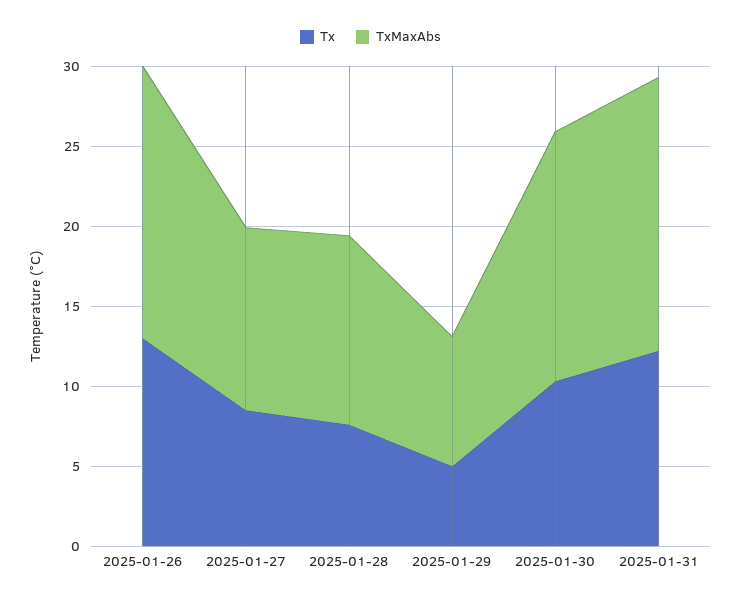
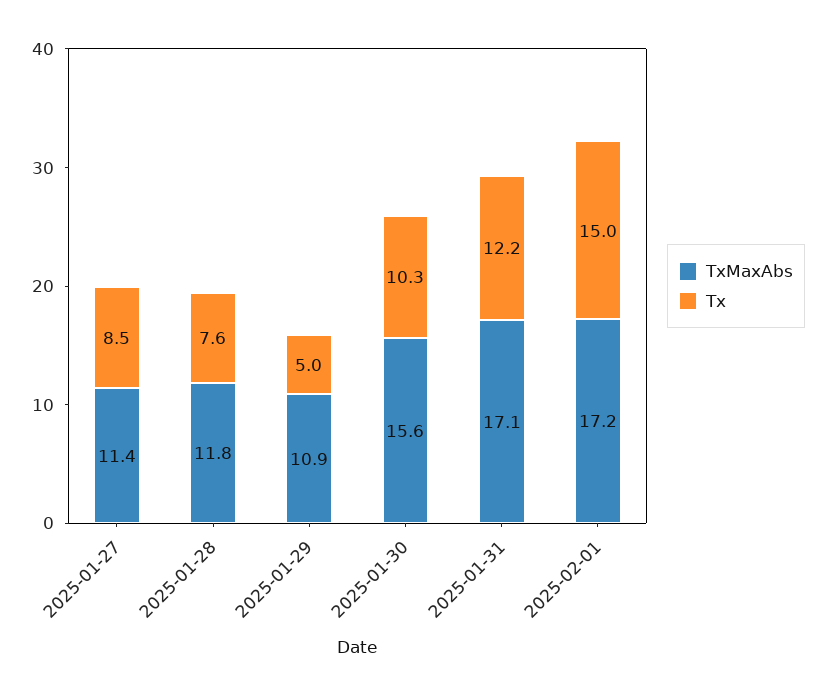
Tx, 2025-01-26: 13 -> none
TxMaxAbs, 2025-01-26: 17 -> none
TxMaxAbs, 2025-01-29: 8 -> 10.9
TxMaxAbs, 2025-02-01: none -> 17.2
Tx, 2025-02-01: none -> 15

